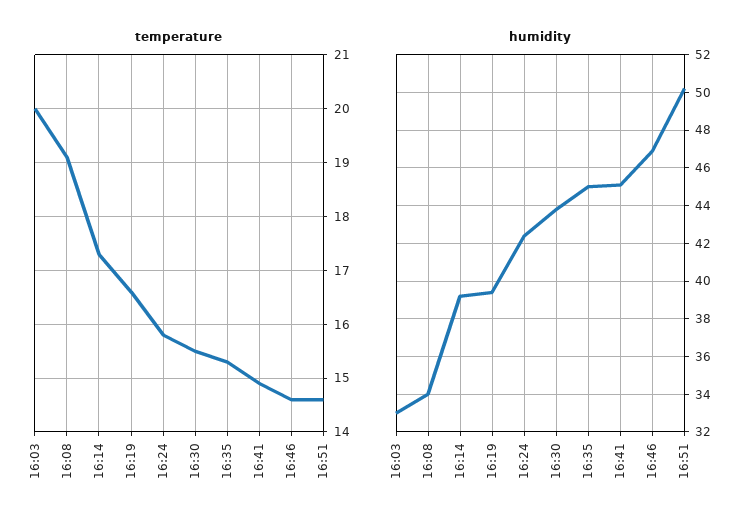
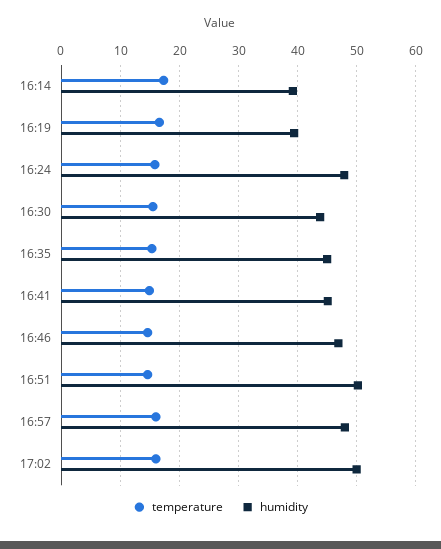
temperature, 16:03: 20 -> none
temperature, 16:08: 19 -> none
humidity, 16:03: 33 -> none
humidity, 16:08: 34 -> none
humidity, 16:24: 42.5 -> 48
temperature, 16:57: none -> 16
humidity, 16:57: none -> 48
temperature, 17:02: none -> 16
humidity, 17:02: none -> 50

